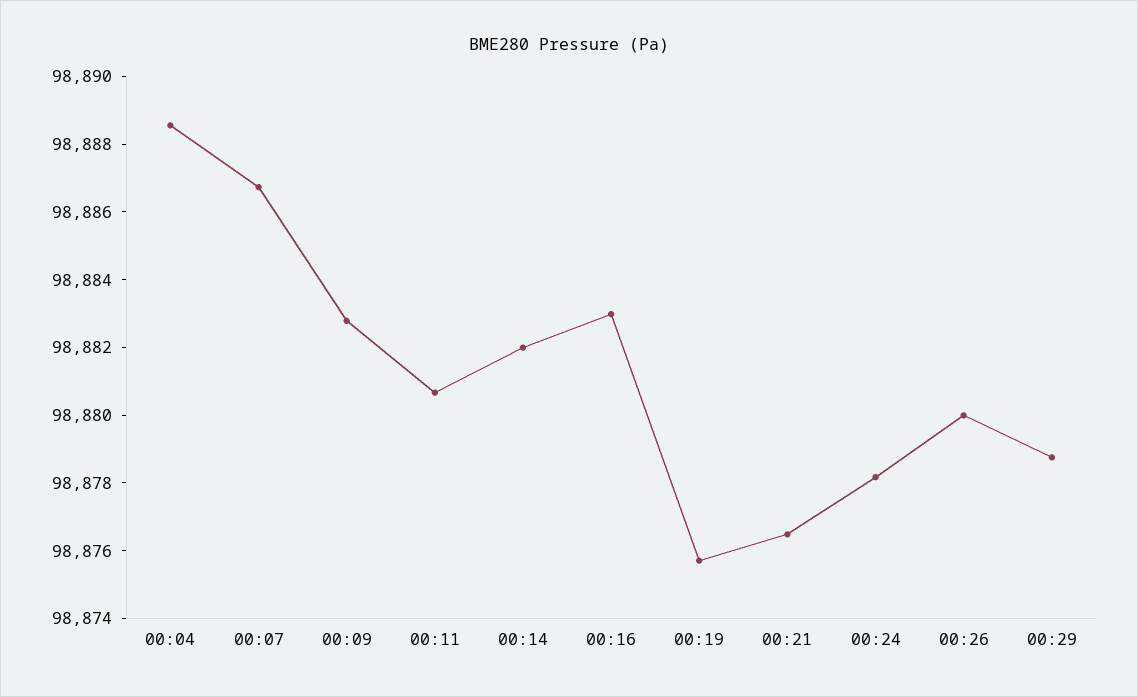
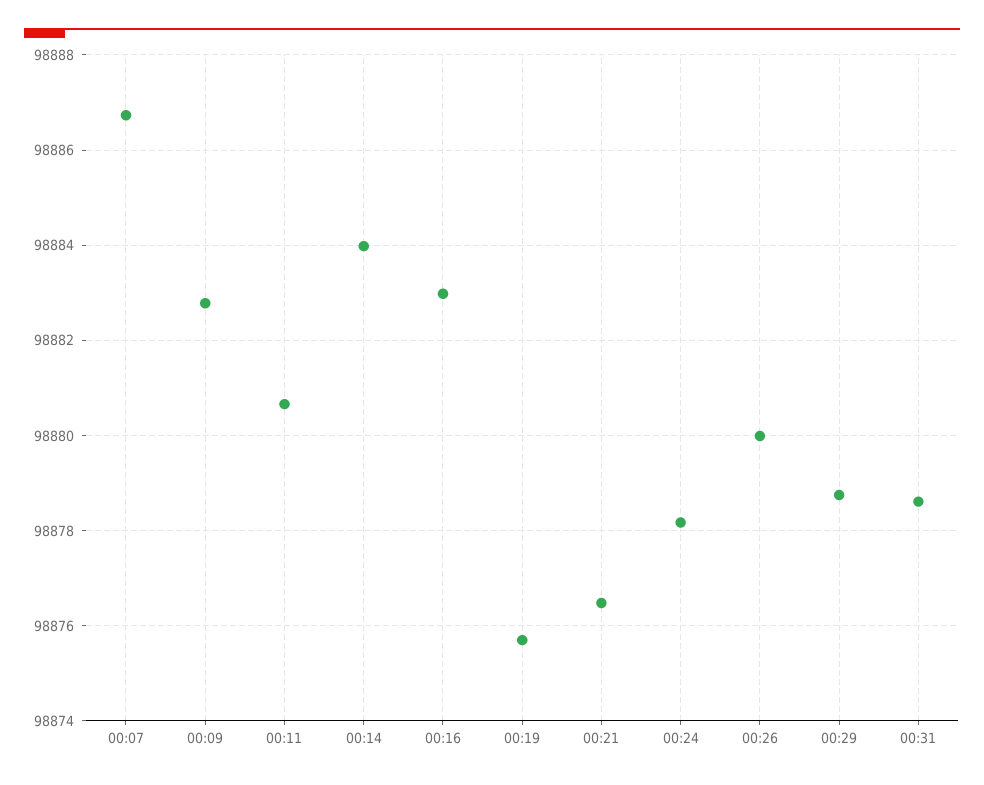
00:04: 98888.5 -> none
00:14: 98882 -> 98884
00:31: none -> 98878.6

